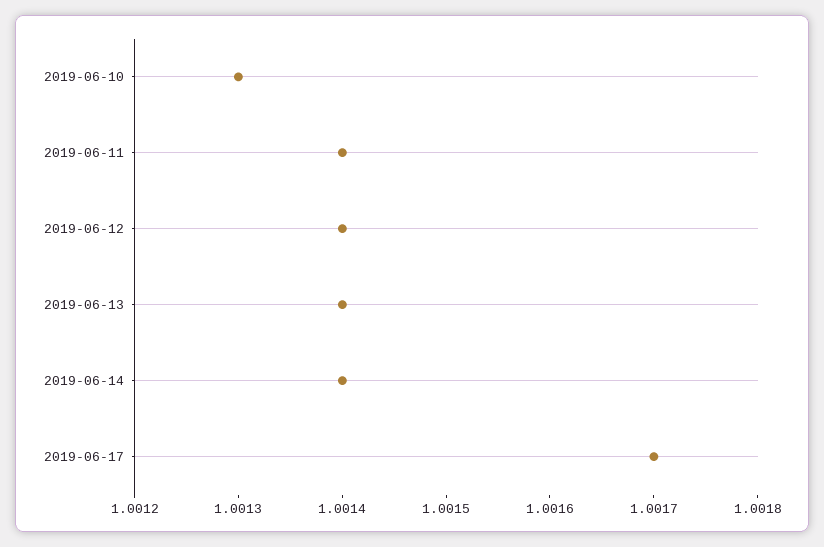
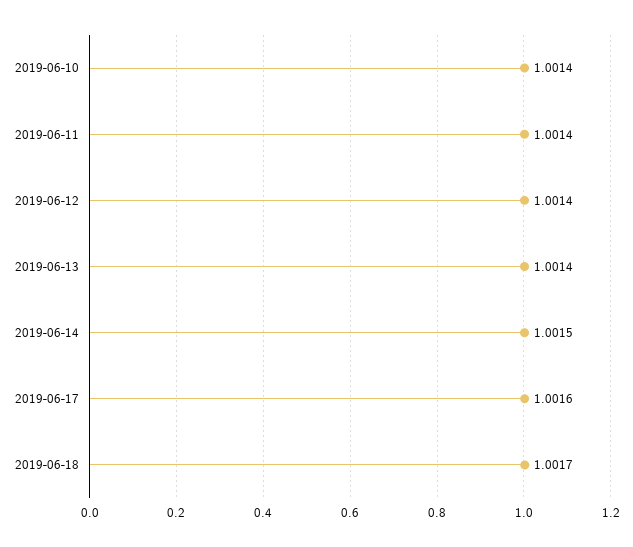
2019-06-10: 1.0013 -> 1.0014
2019-06-14: 1.0014 -> 1.0015
2019-06-17: 1.0017 -> 1.0016
2019-06-18: none -> 1.0017

